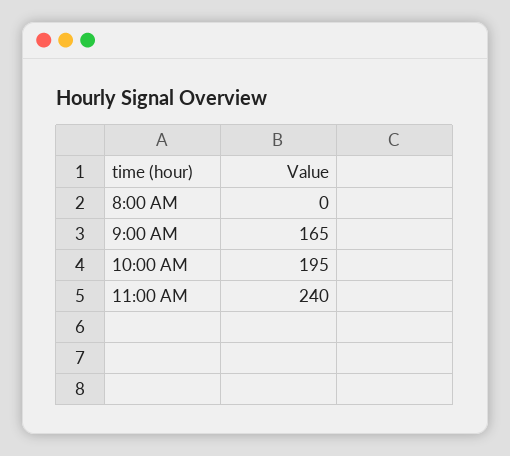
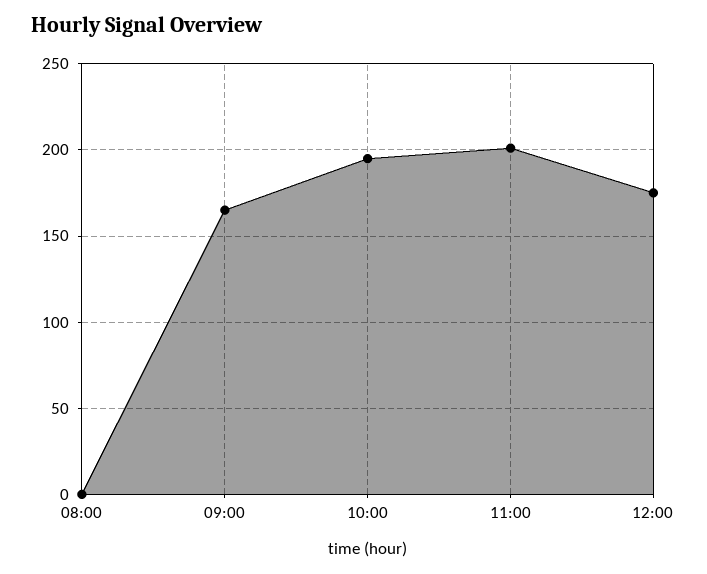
11:00 AM: 240 -> 200
12:00: none -> 175

